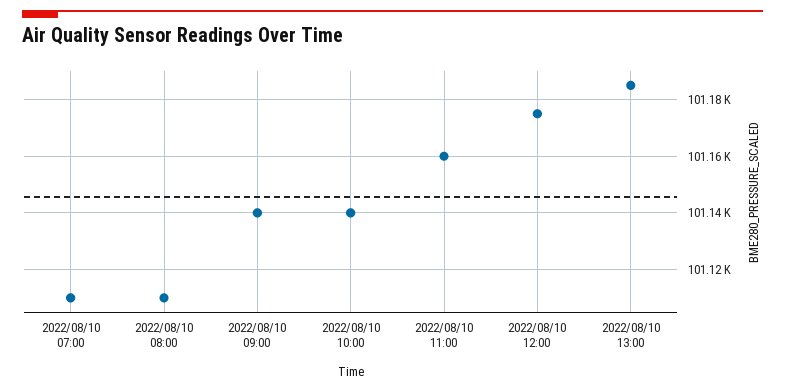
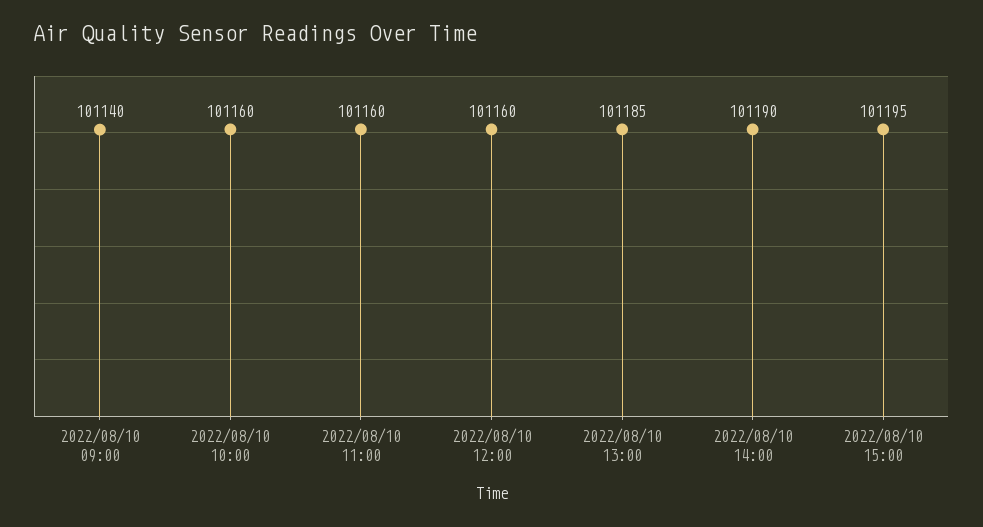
2022/08/10 07:00: 101110 -> none
2022/08/10 08:00: 101110 -> none
2022/08/10 10:00: 101140 -> 101160
2022/08/10 12:00: 101175 -> 101160
2022/08/10 14:00: none -> 101190
2022/08/10 15:00: none -> 101195

